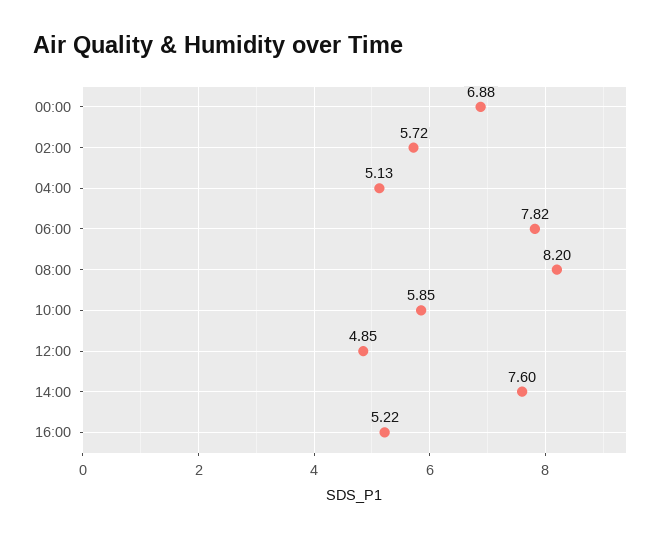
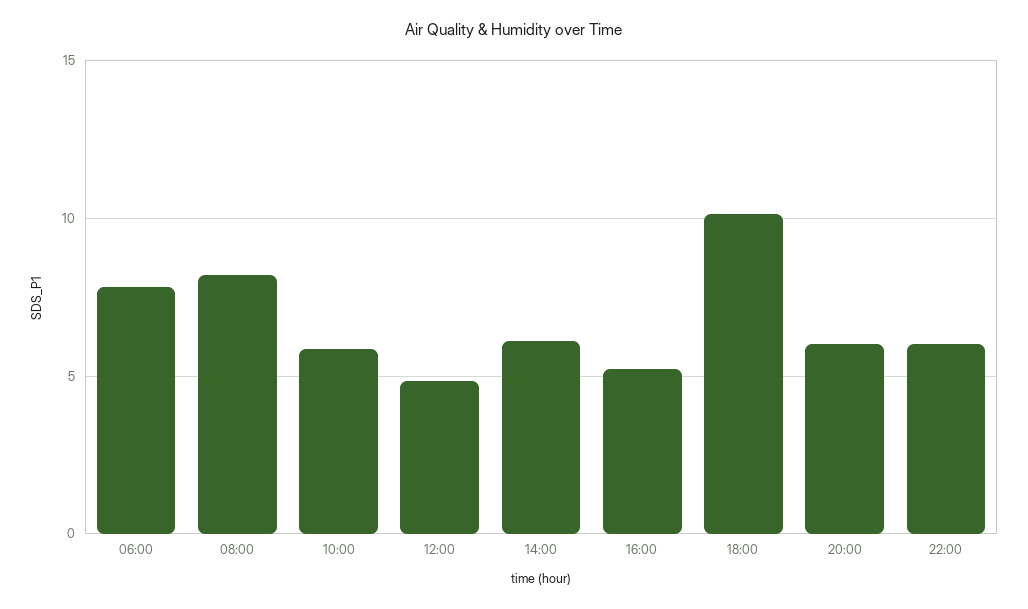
00:00: 6.88 -> none
02:00: 5.72 -> none
04:00: 5.13 -> none
14:00: 7.6 -> 6
18:00: none -> 10
20:00: none -> 6
22:00: none -> 6

